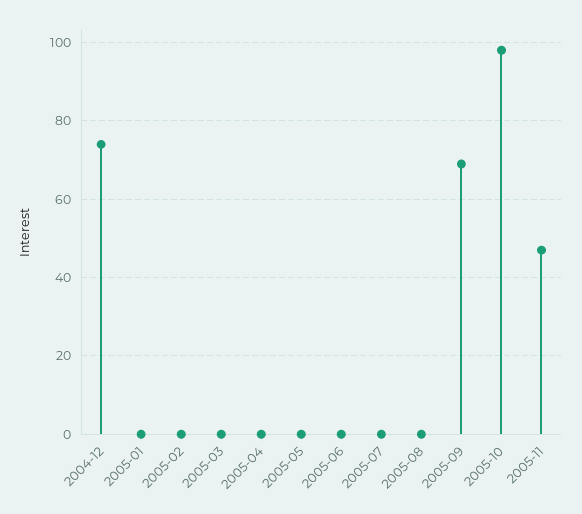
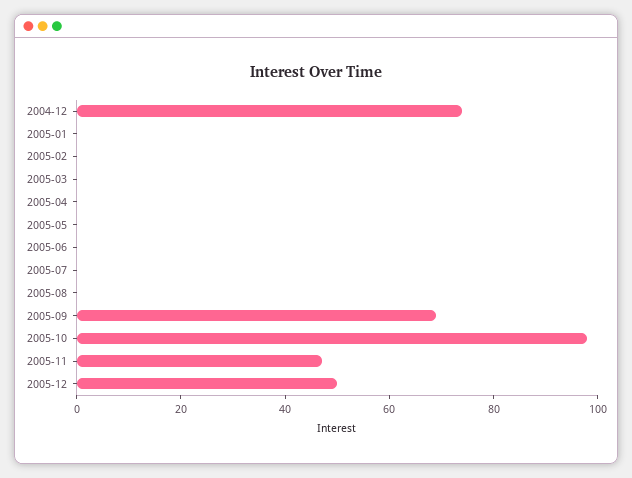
2005-12: none -> 50

